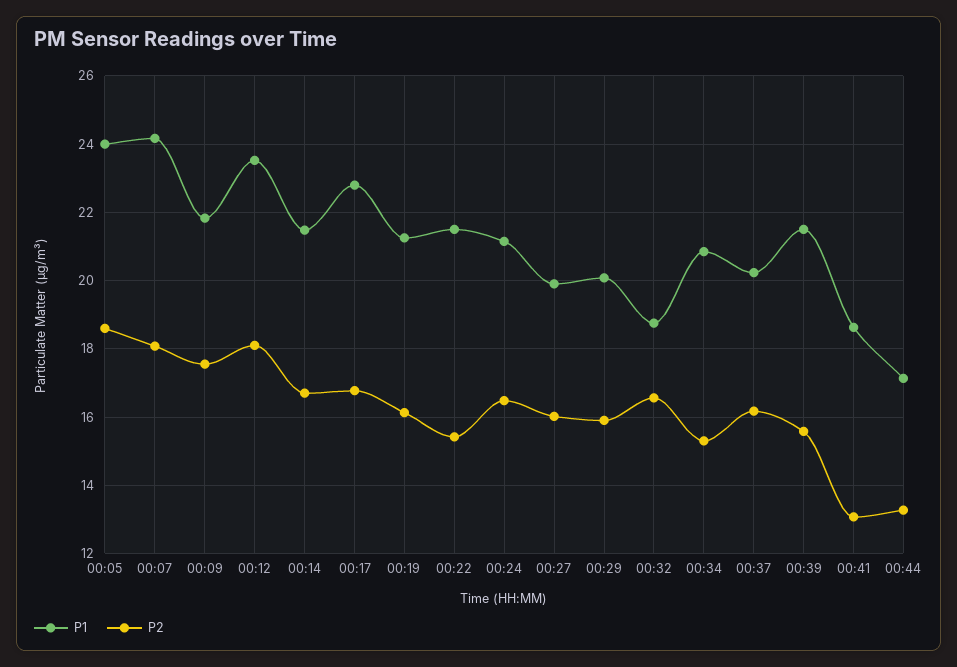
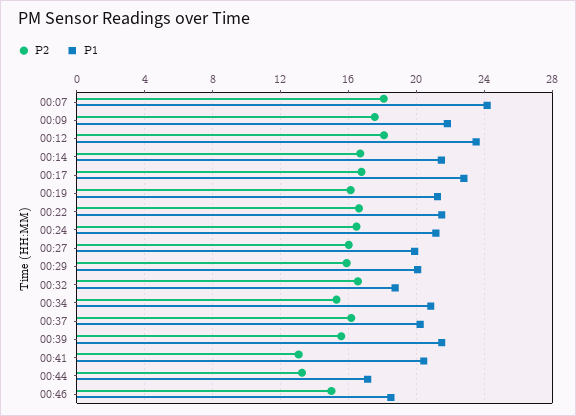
P1, 00:05: 24 -> none
P2, 00:05: 18.6 -> none
P2, 00:22: 15.4 -> 16.5
P1, 00:41: 18.6 -> 20.5
P2, 00:46: none -> 15
P1, 00:46: none -> 18.5

